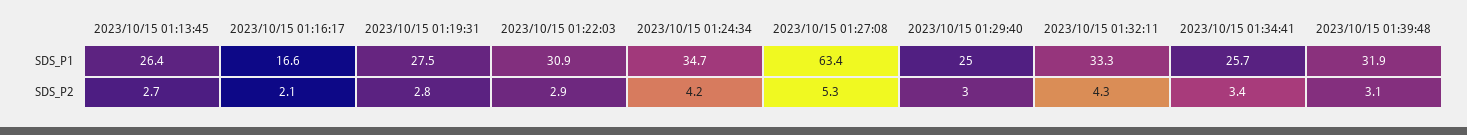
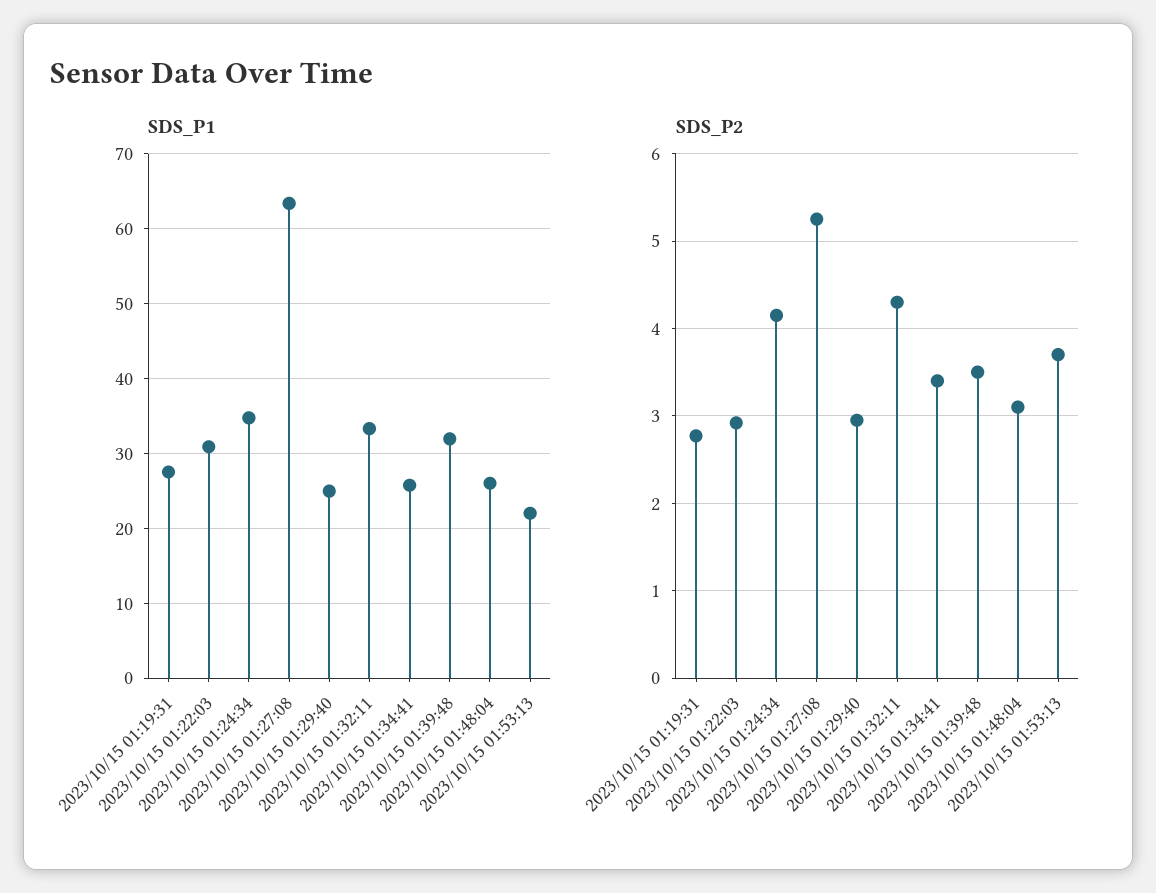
SDS_P1, 2023/10/15 01:13:45: 26.4 -> none
SDS_P1, 2023/10/15 01:16:17: 16.6 -> none
SDS_P2, 2023/10/15 01:13:45: 2.7 -> none
SDS_P2, 2023/10/15 01:16:17: 2.1 -> none
SDS_P2, 2023/10/15 01:39:48: 3.1 -> 3.5
SDS_P1, 2023/10/15 01:48:04: none -> 26
SDS_P1, 2023/10/15 01:53:13: none -> 22
SDS_P2, 2023/10/15 01:48:04: none -> 3.1
SDS_P2, 2023/10/15 01:53:13: none -> 3.7

